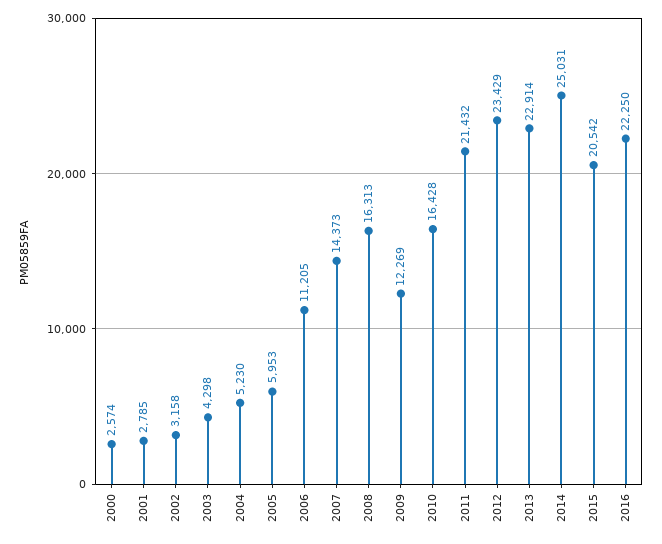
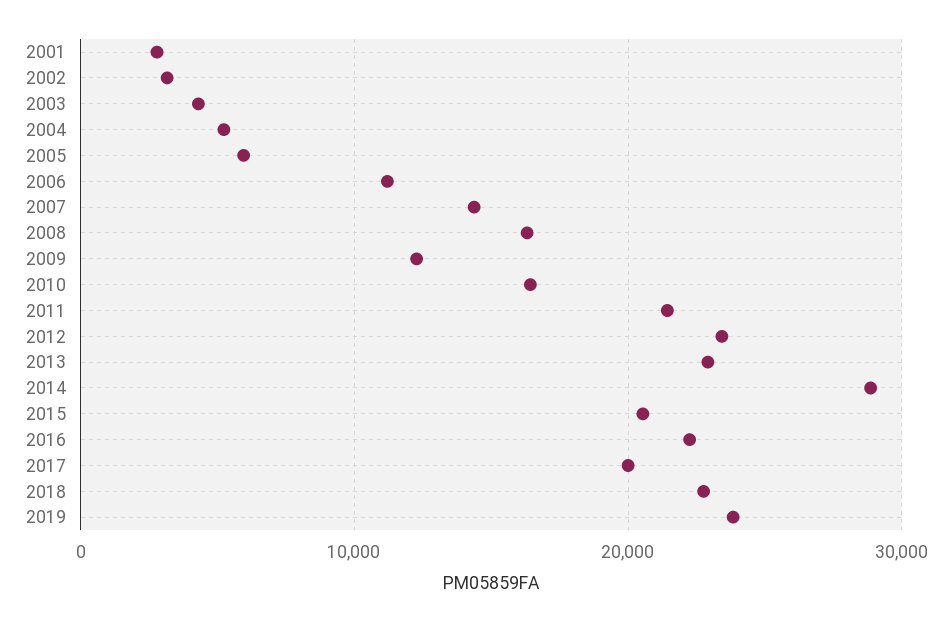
2000: 2574 -> none
2014: 25031 -> 29000
2017: none -> 20000
2018: none -> 23000
2019: none -> 24000

